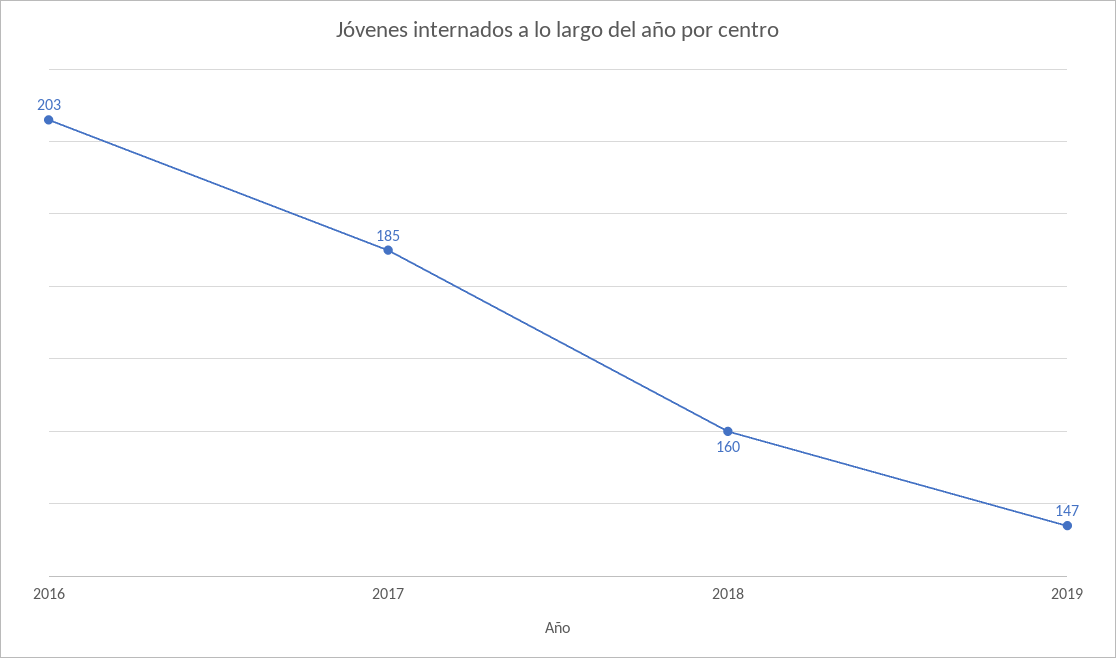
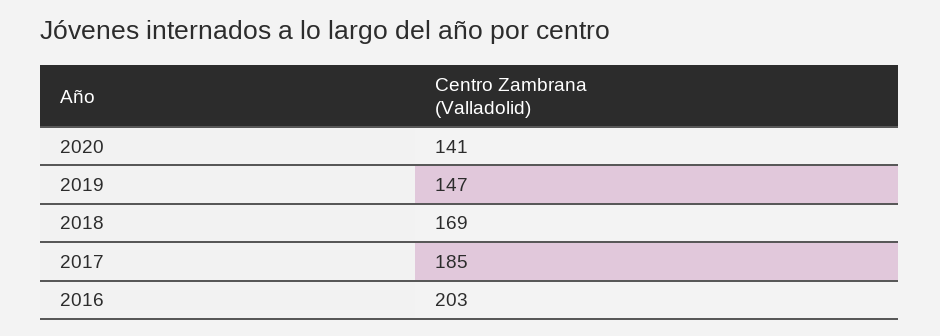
2018: 160 -> 169
2020: none -> 141

